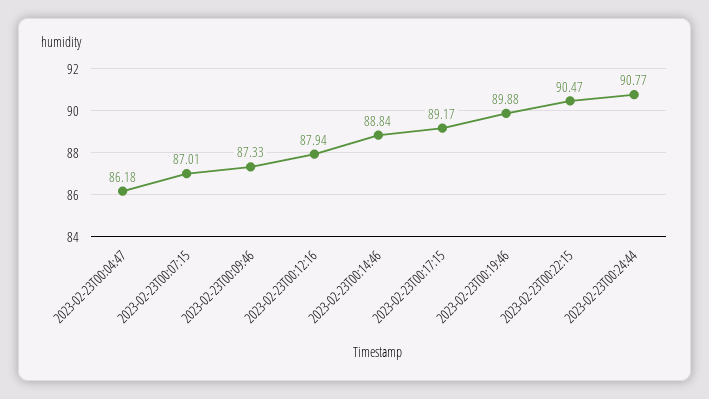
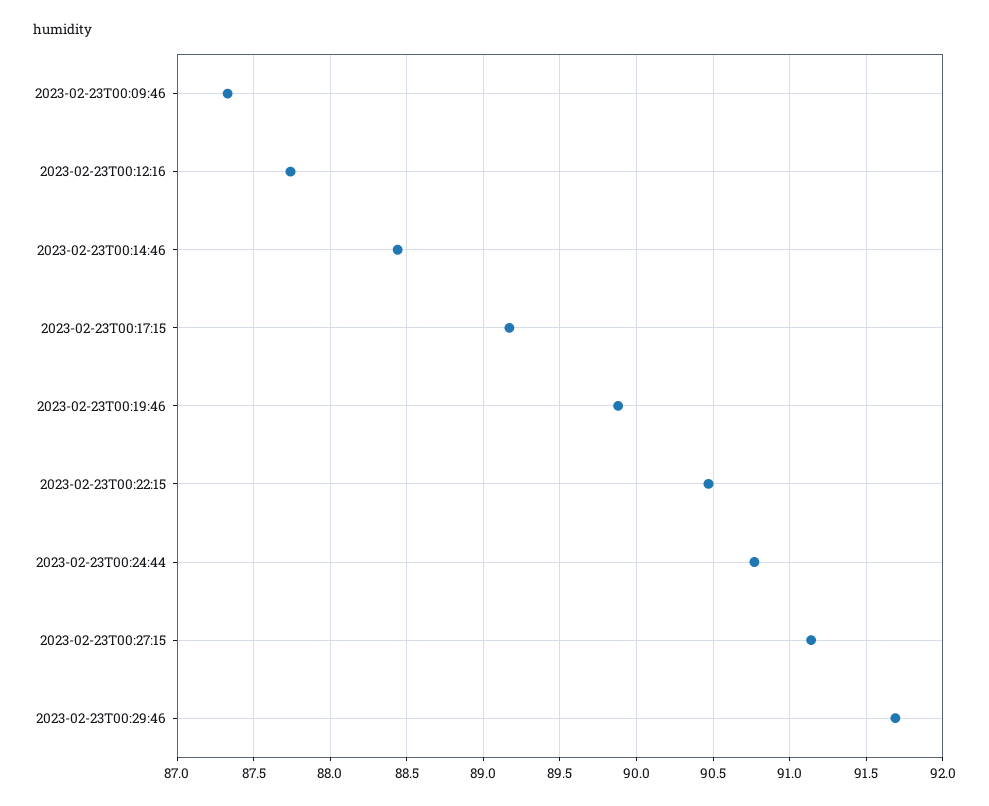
2023-02-23T00:04:47: 86.18 -> none
2023-02-23T00:07:15: 87.01 -> none
2023-02-23T00:12:16: 87.94 -> 87.75
2023-02-23T00:14:46: 88.84 -> 88.45
2023-02-23T00:27:15: none -> 91.15
2023-02-23T00:29:46: none -> 91.7

